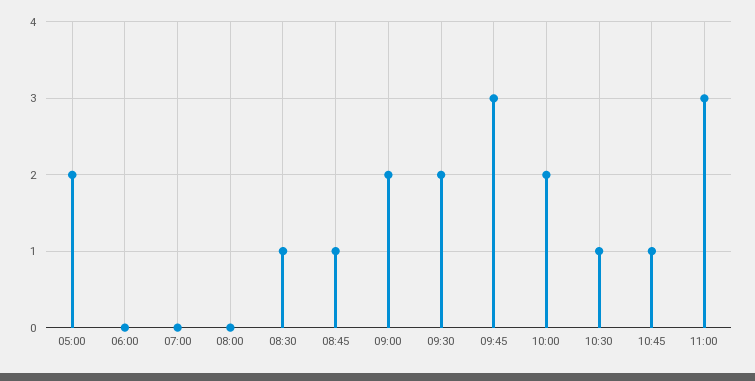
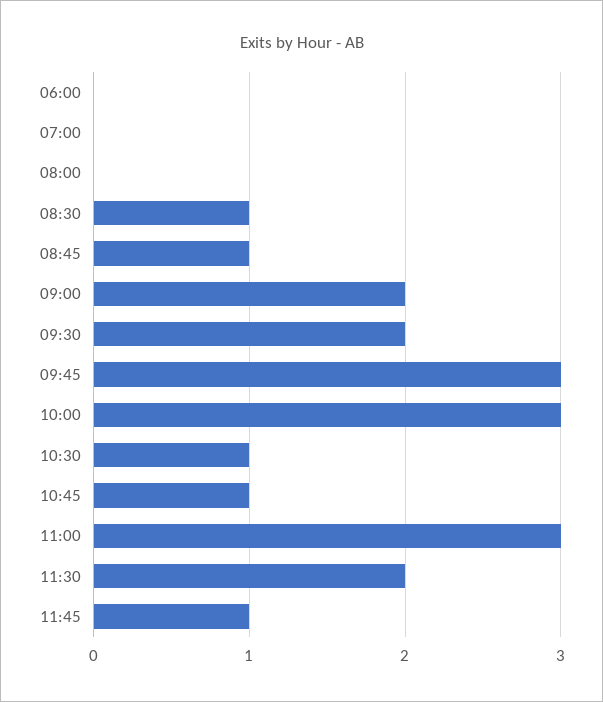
05:00: 2 -> none
10:00: 2 -> 3
11:30: none -> 2
11:45: none -> 1

